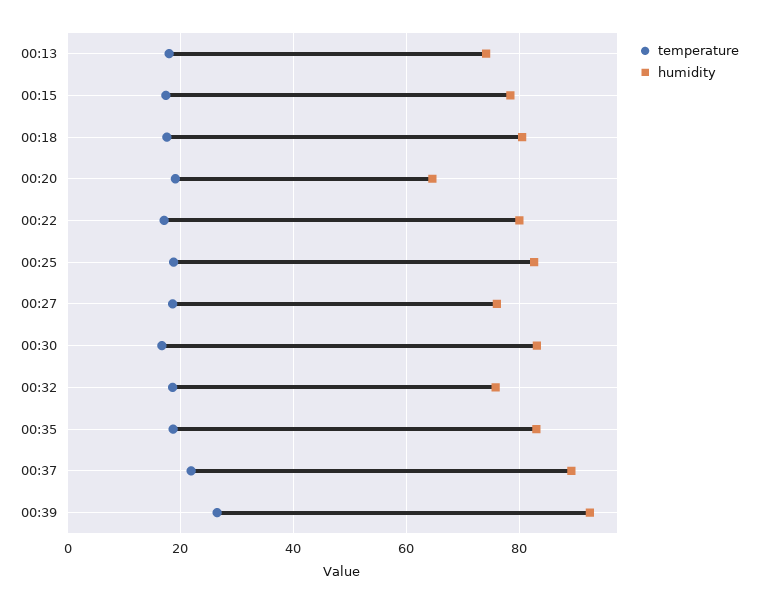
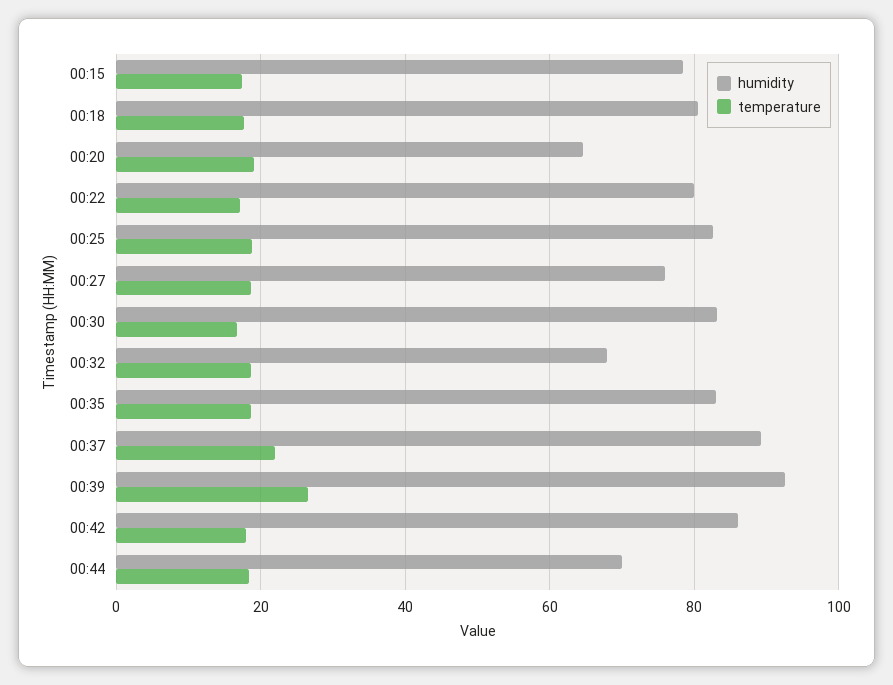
temperature, 00:13: 18 -> none
humidity, 00:13: 74 -> none
humidity, 00:32: 76 -> 68
humidity, 00:42: none -> 86
temperature, 00:42: none -> 18
humidity, 00:44: none -> 70
temperature, 00:44: none -> 18

